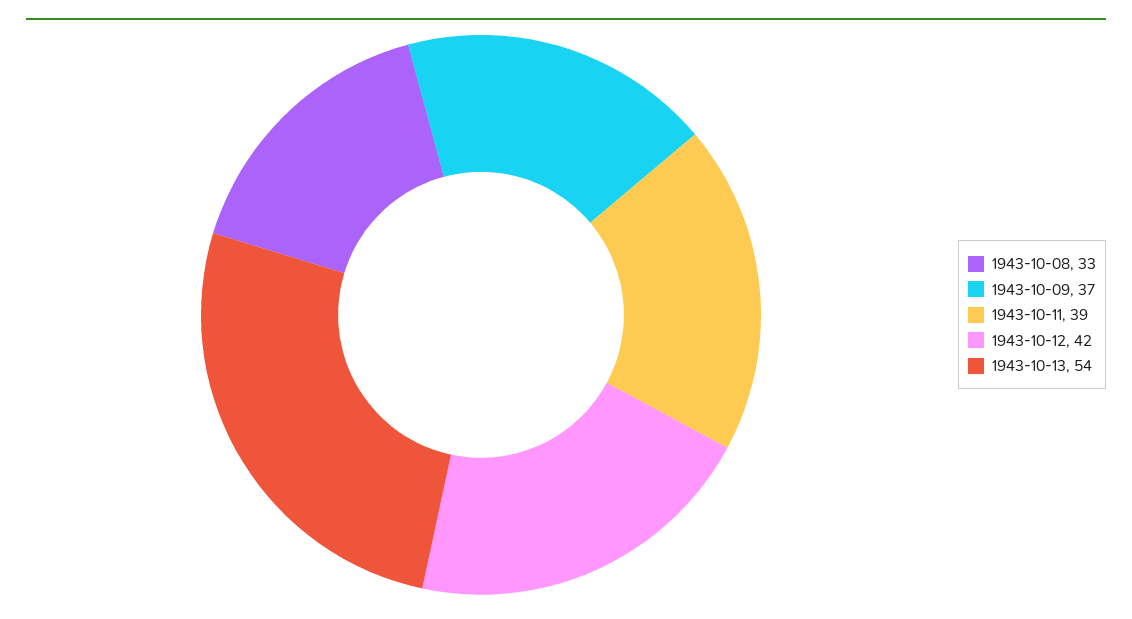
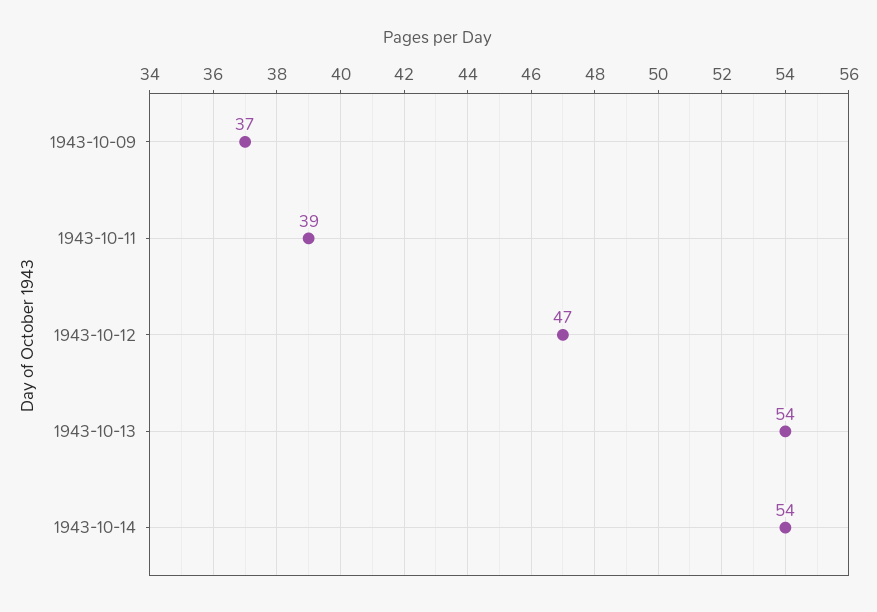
1943-10-08: 33 -> none
1943-10-12: 42 -> 47
1943-10-14: none -> 54

